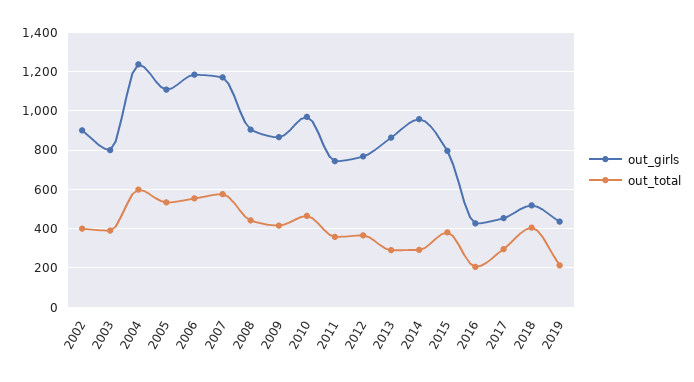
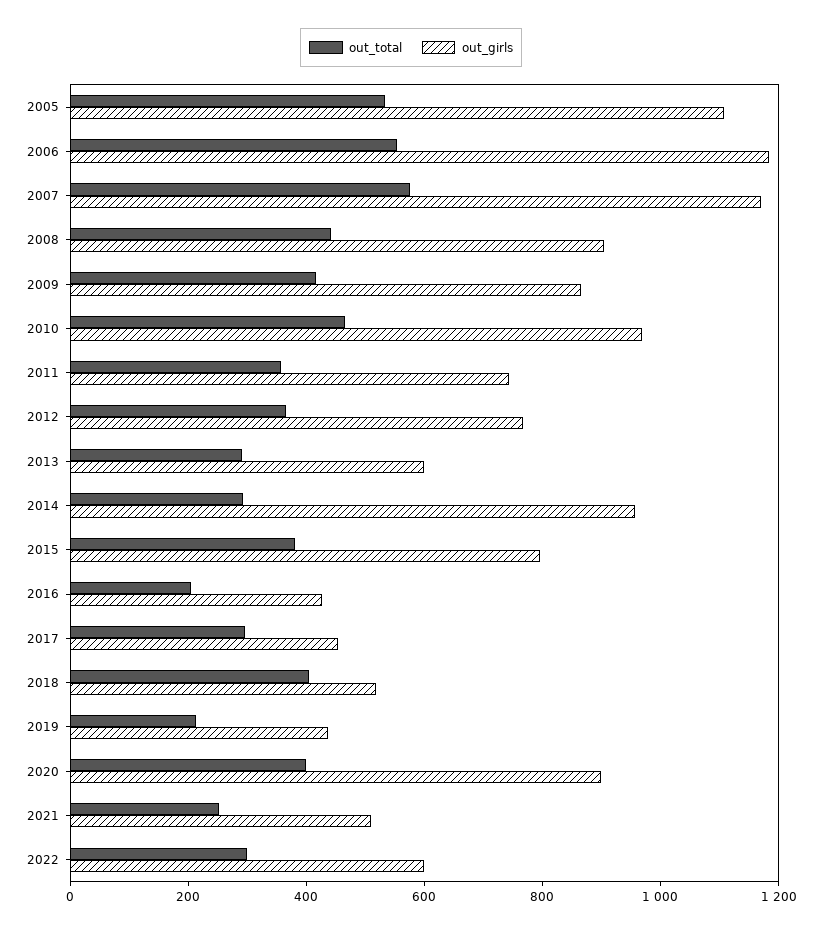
out_girls, 2002: 900 -> none
out_total, 2002: 400 -> none
out_girls, 2003: 800 -> none
out_total, 2003: 400 -> none
out_girls, 2004: 1250 -> none
out_total, 2004: 600 -> none
out_girls, 2013: 850 -> 600
out_total, 2020: none -> 400
out_girls, 2020: none -> 900
out_total, 2021: none -> 250
out_girls, 2021: none -> 500
out_total, 2022: none -> 300
out_girls, 2022: none -> 600

